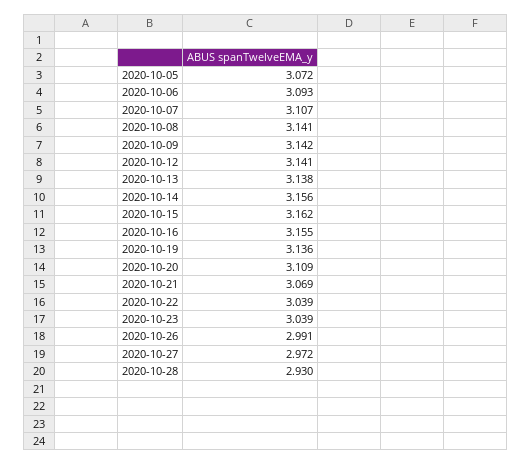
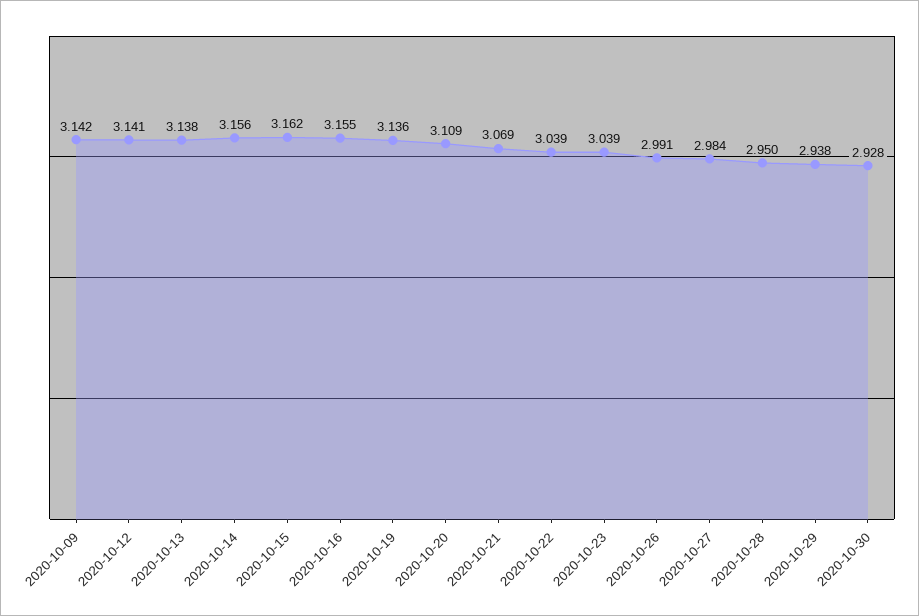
2020-10-05: 3.072 -> none
2020-10-06: 3.093 -> none
2020-10-07: 3.107 -> none
2020-10-08: 3.141 -> none
2020-10-27: 2.972 -> 2.984
2020-10-28: 2.93 -> 2.95
2020-10-29: none -> 2.938
2020-10-30: none -> 2.928

